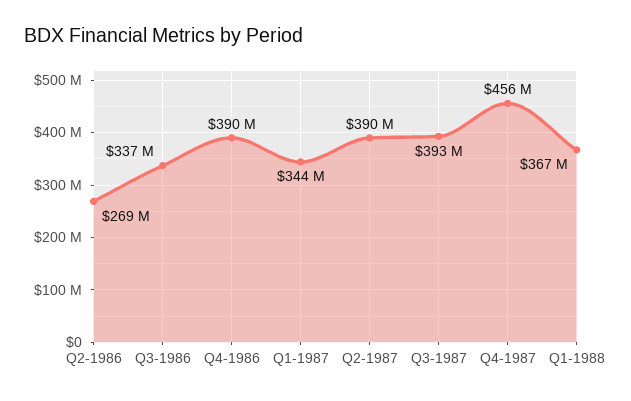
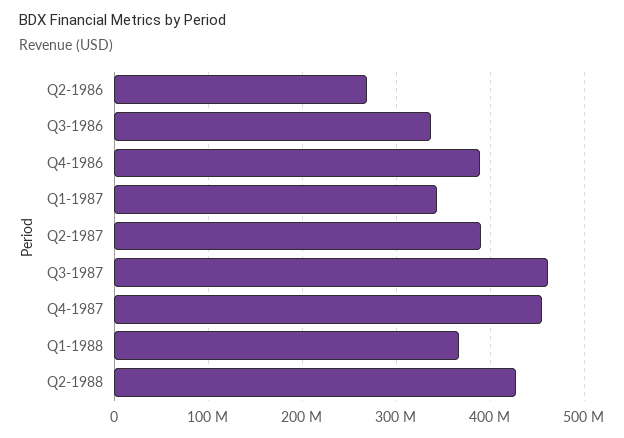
Q3-1987: 393000000 -> 460000000
Q2-1988: none -> 430000000

